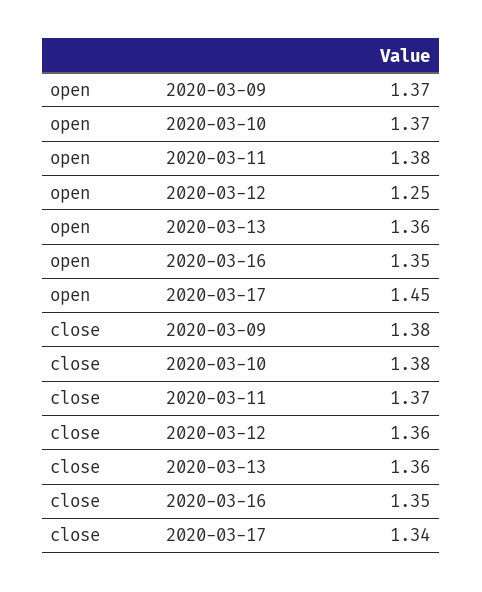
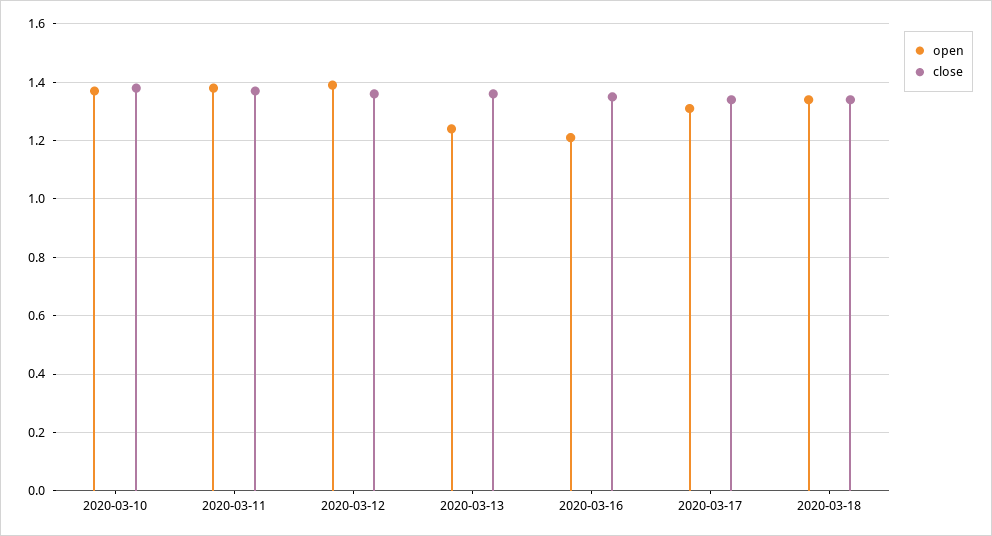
open, 2020-03-09: 1.37 -> none
open, 2020-03-12: 1.25 -> 1.4
open, 2020-03-13: 1.36 -> 1.25
open, 2020-03-16: 1.35 -> 1.2
open, 2020-03-17: 1.45 -> 1.3
close, 2020-03-09: 1.38 -> none
open, 2020-03-18: none -> 1.35
close, 2020-03-18: none -> 1.35

